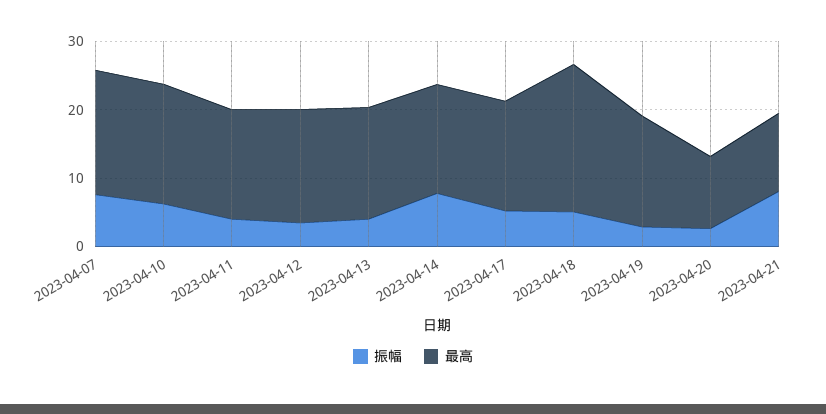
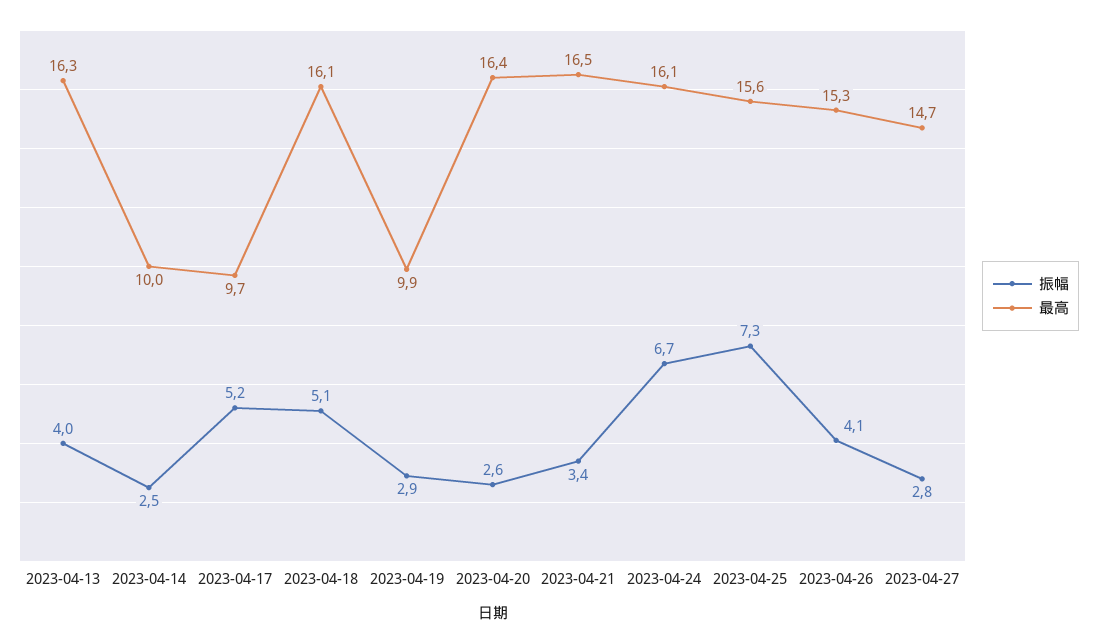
振幅, 2023-04-07: 8 -> none
最高, 2023-04-07: 18 -> none
振幅, 2023-04-10: 6 -> none
最高, 2023-04-10: 18 -> none
振幅, 2023-04-11: 4 -> none
最高, 2023-04-11: 16 -> none
振幅, 2023-04-12: 4 -> none
最高, 2023-04-12: 16 -> none
振幅, 2023-04-14: 8 -> 2.5
最高, 2023-04-14: 16 -> 10
最高, 2023-04-17: 16 -> 9.7
最高, 2023-04-18: 22 -> 16.1
最高, 2023-04-19: 16 -> 9.9
最高, 2023-04-20: 10 -> 16.4
振幅, 2023-04-21: 8 -> 3.4
最高, 2023-04-21: 12 -> 16.5
振幅, 2023-04-24: none -> 6.7
最高, 2023-04-24: none -> 16.1
振幅, 2023-04-25: none -> 7.3
最高, 2023-04-25: none -> 15.6
振幅, 2023-04-26: none -> 4.1
最高, 2023-04-26: none -> 15.3
振幅, 2023-04-27: none -> 2.8
最高, 2023-04-27: none -> 14.7

